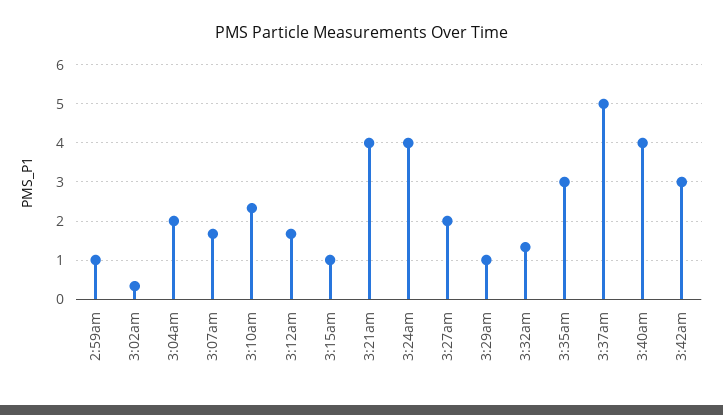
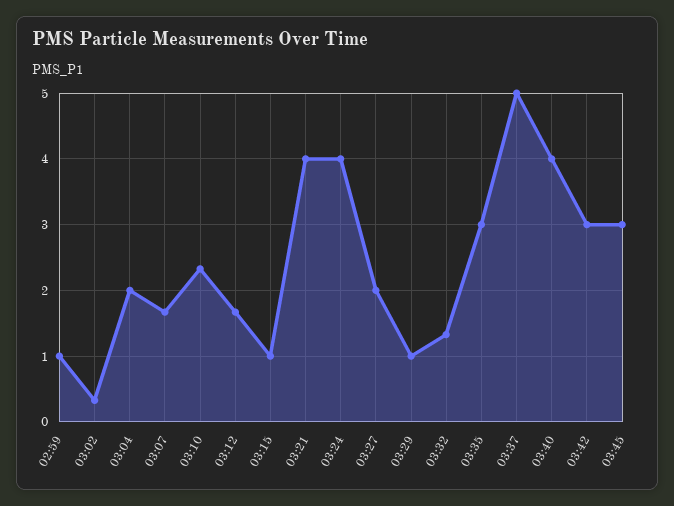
03:45: none -> 3

